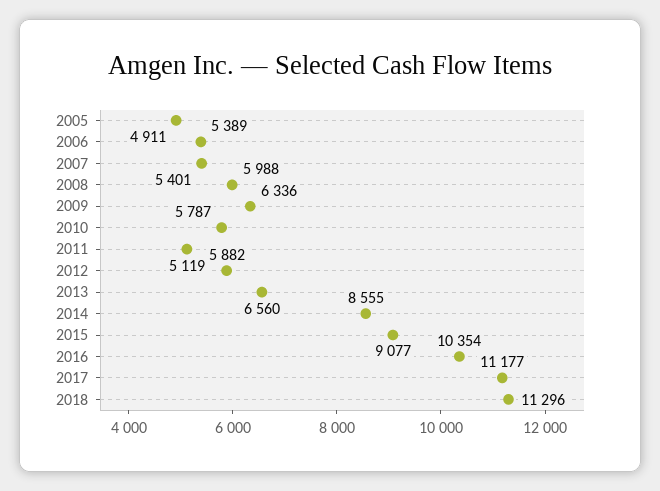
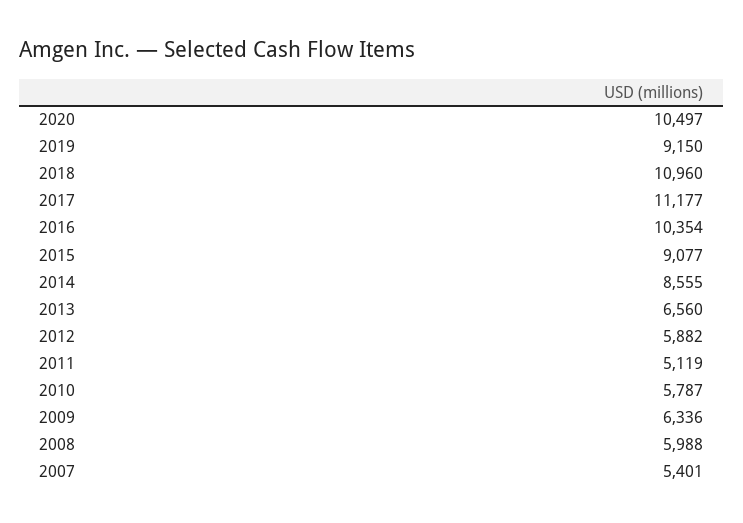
2005: 4911 -> none
2006: 5389 -> none
2018: 11296 -> 10960
2020: none -> 10497
2019: none -> 9150

